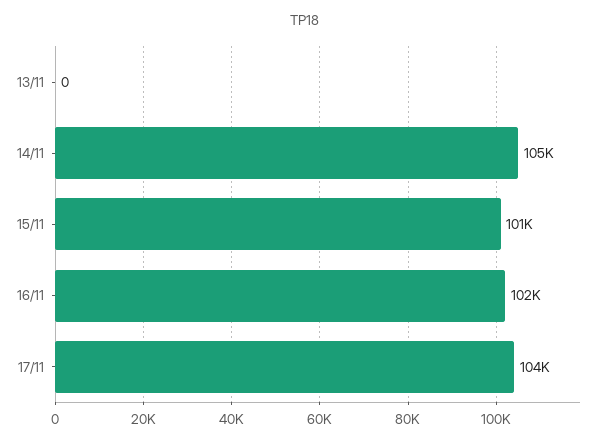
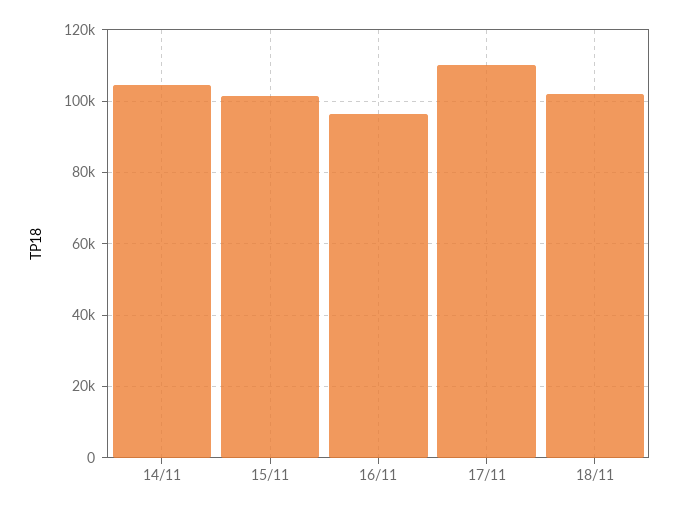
13/11: 0 -> none
16/11: 102000 -> 96000
17/11: 104000 -> 110000
18/11: none -> 102000

